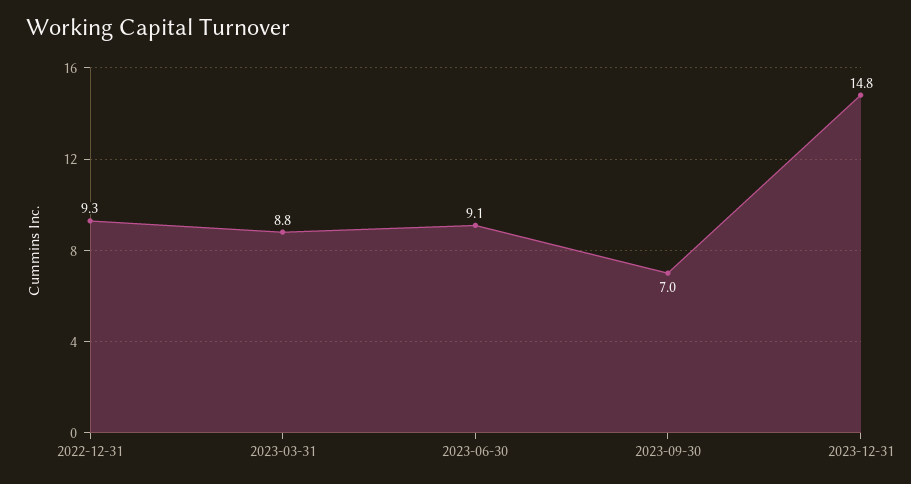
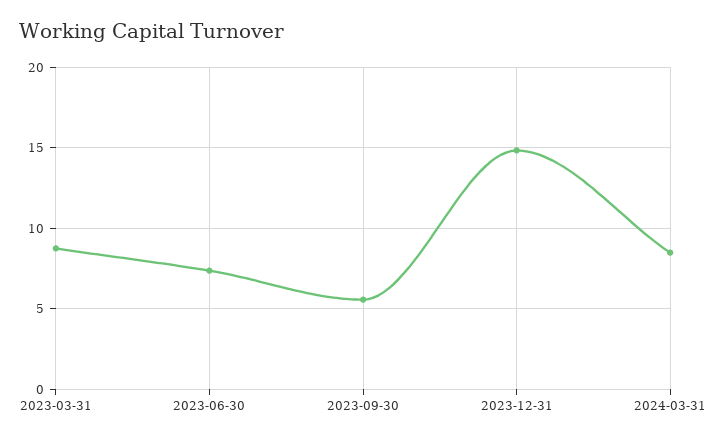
2022-12-31: 9.3 -> none
2023-06-30: 9.1 -> 7.5
2023-09-30: 7 -> 5.5
2024-03-31: none -> 8.5

